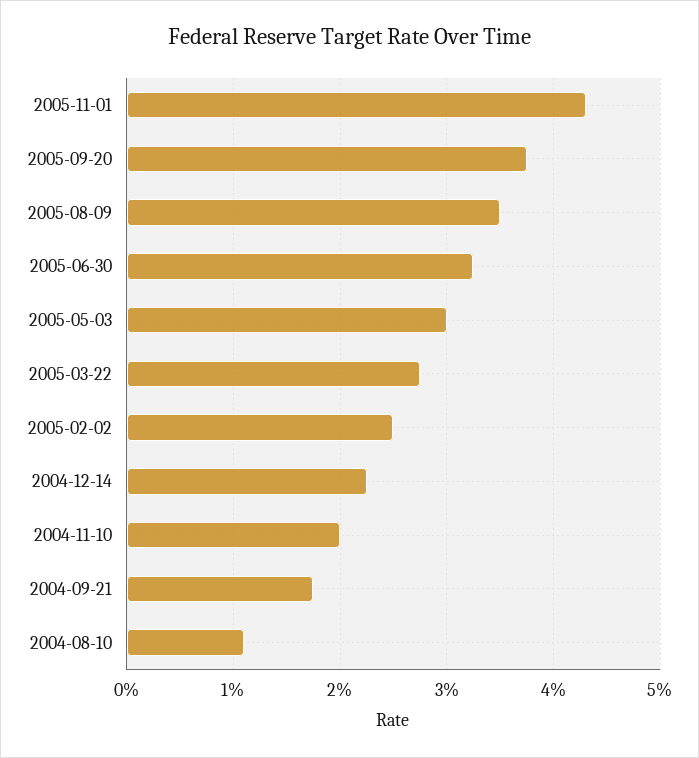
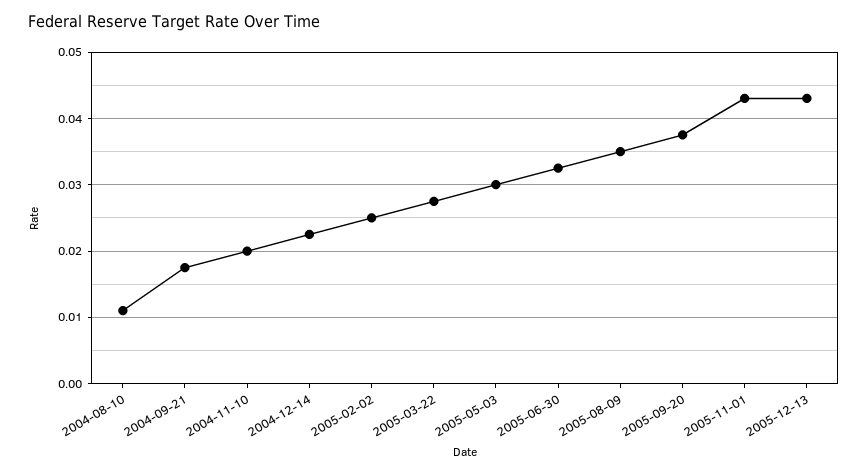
2005-12-13: none -> 0.043

